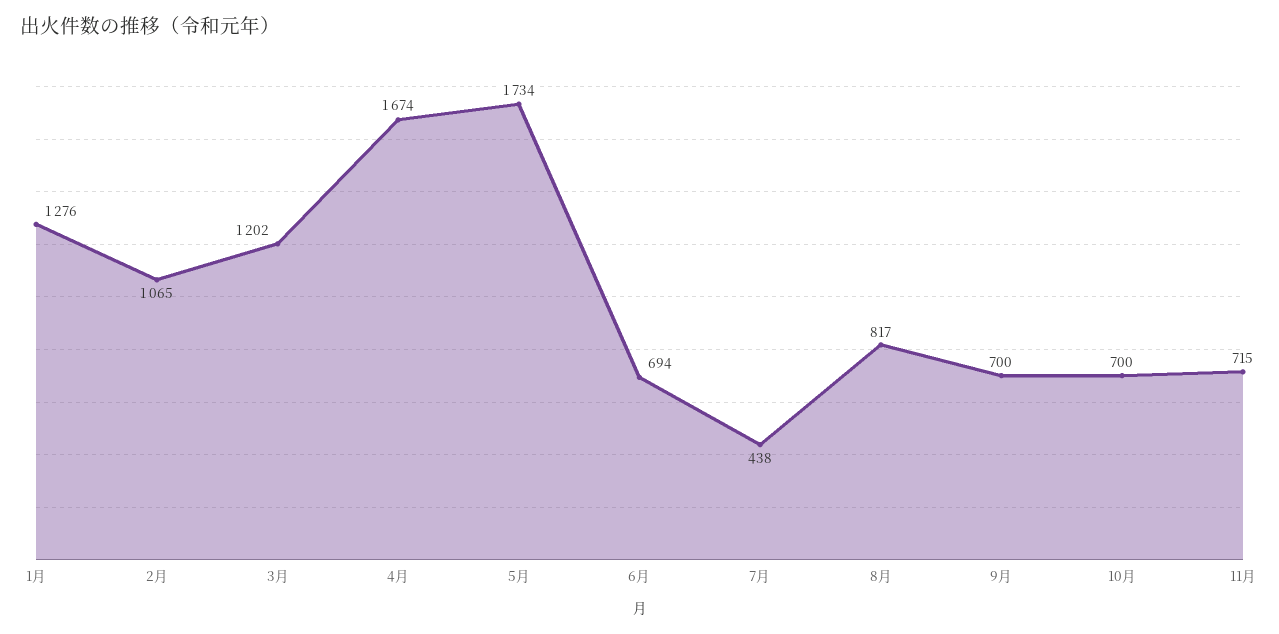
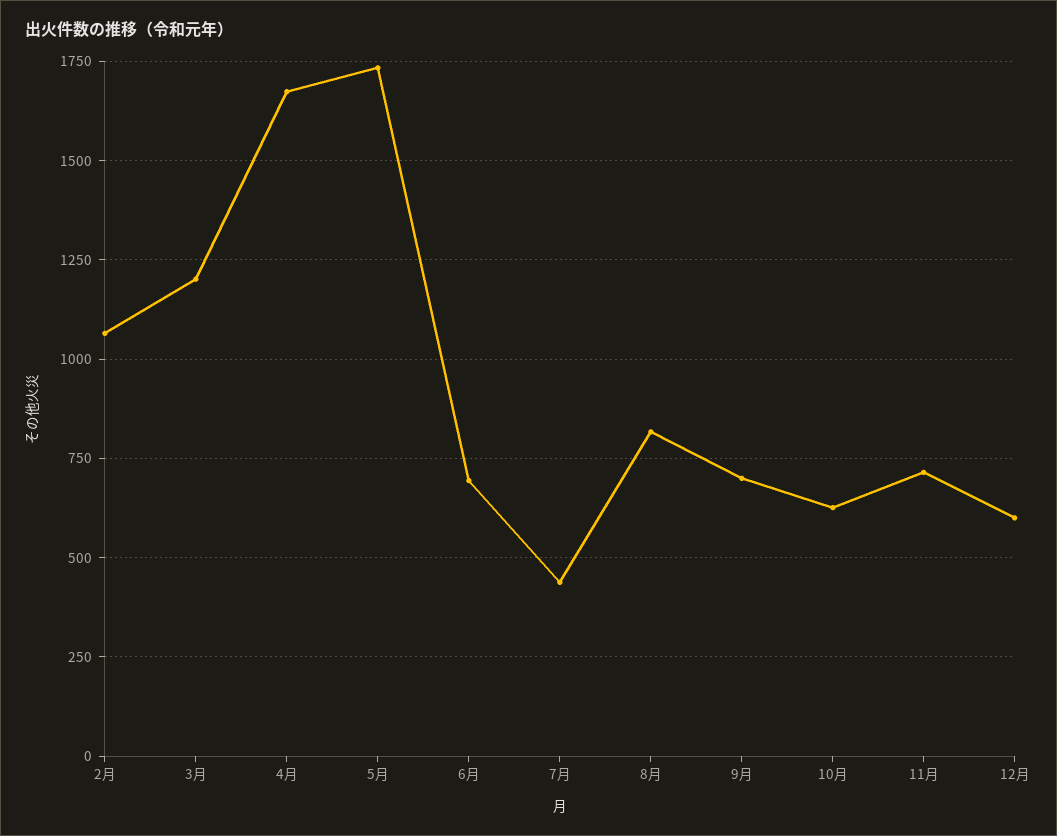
1月: 1276 -> none
10月: 700 -> 625
12月: none -> 600

